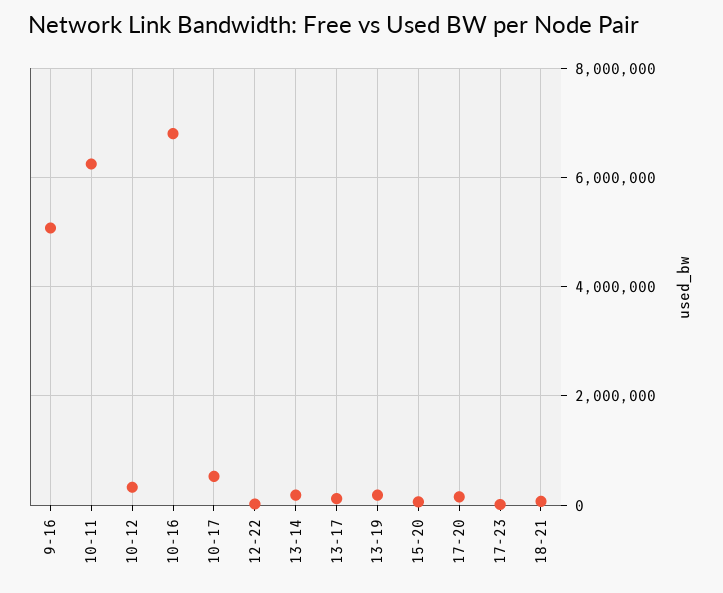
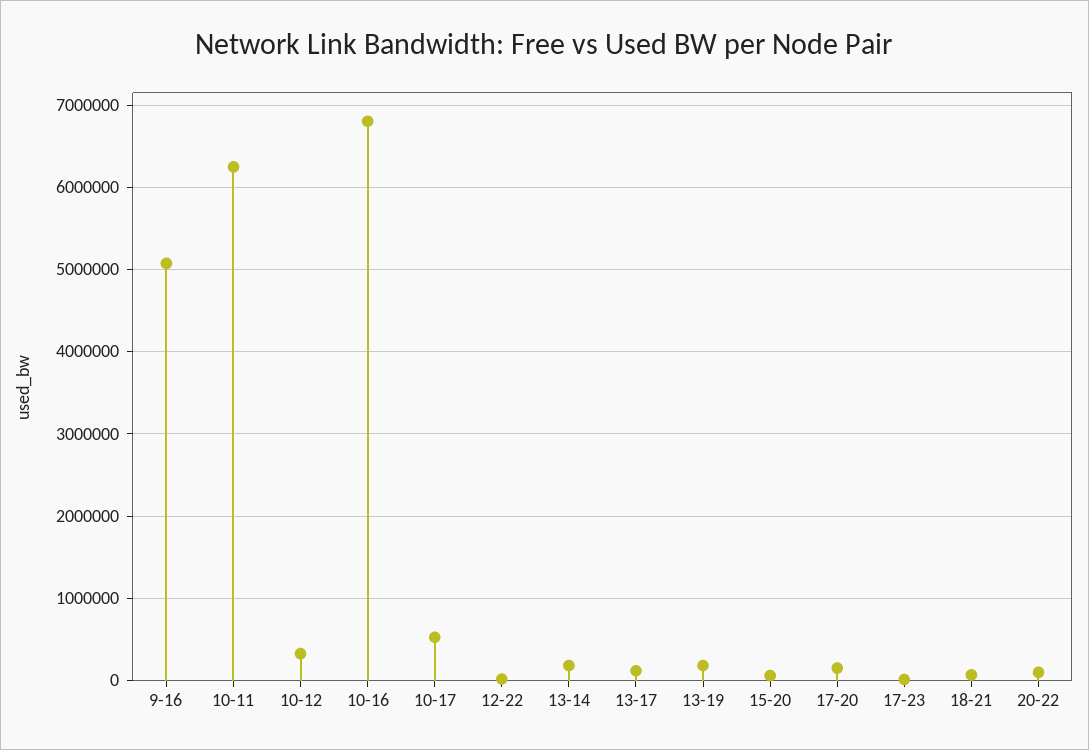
20-22: none -> 100000

